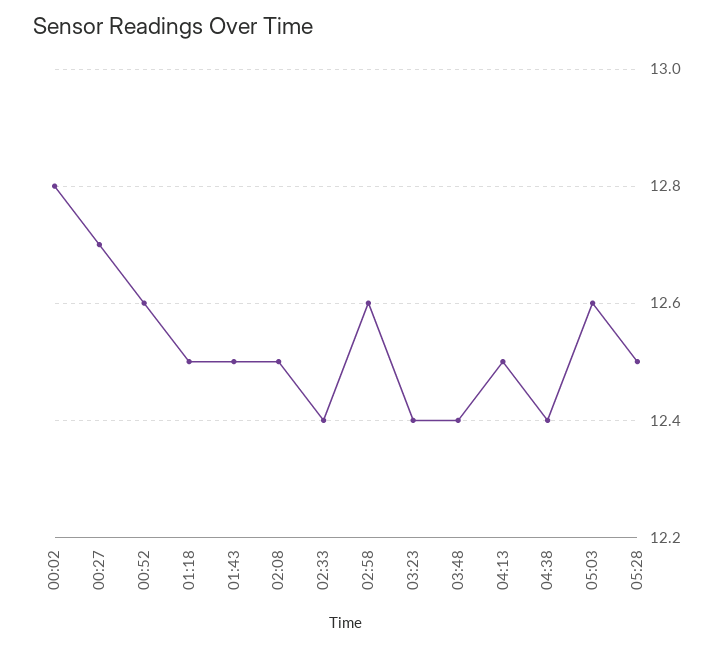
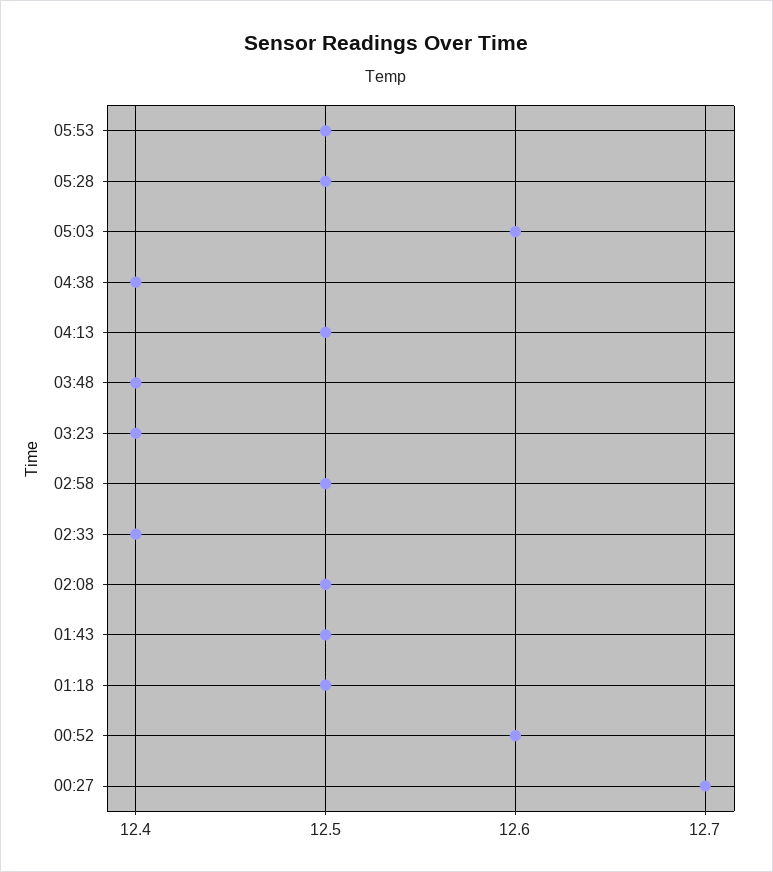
00:02: 12.8 -> none
02:58: 12.6 -> 12.5
05:53: none -> 12.5

